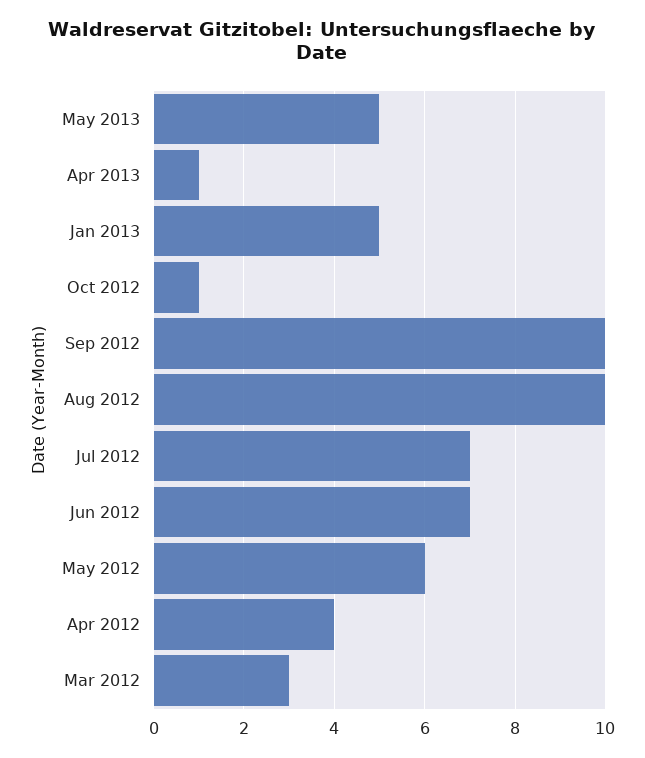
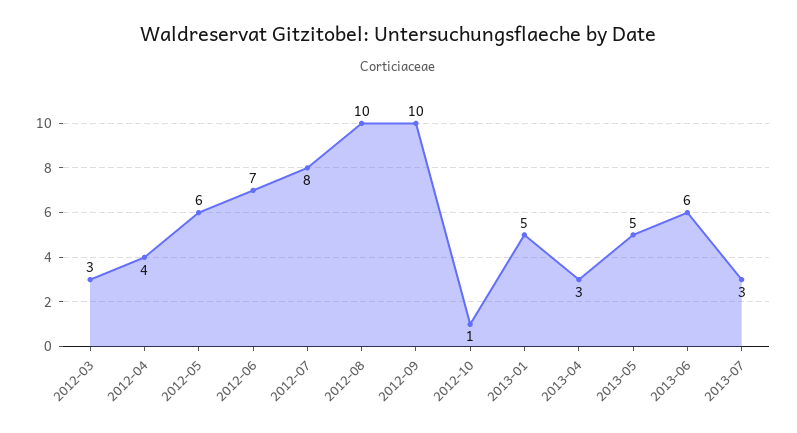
Apr 2013: 1 -> 3
Jul 2012: 7 -> 8
2013-06: none -> 6
2013-07: none -> 3

